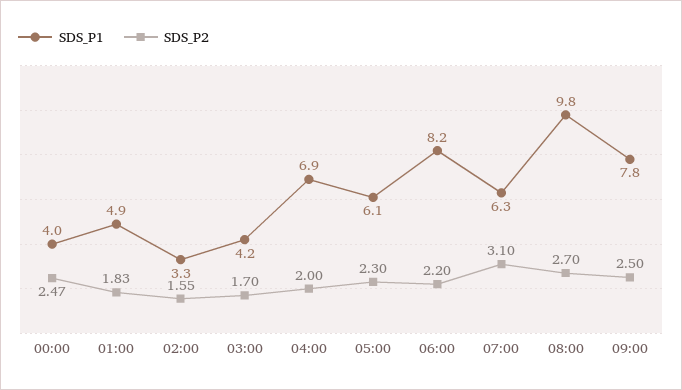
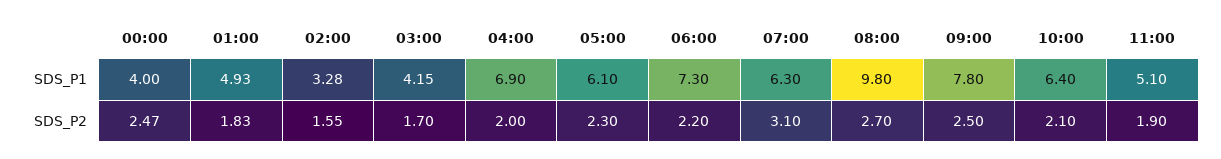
SDS_P1, 06:00: 8.2 -> 7.3
SDS_P1, 10:00: none -> 6.4
SDS_P1, 11:00: none -> 5.1
SDS_P2, 10:00: none -> 2.1
SDS_P2, 11:00: none -> 1.9

